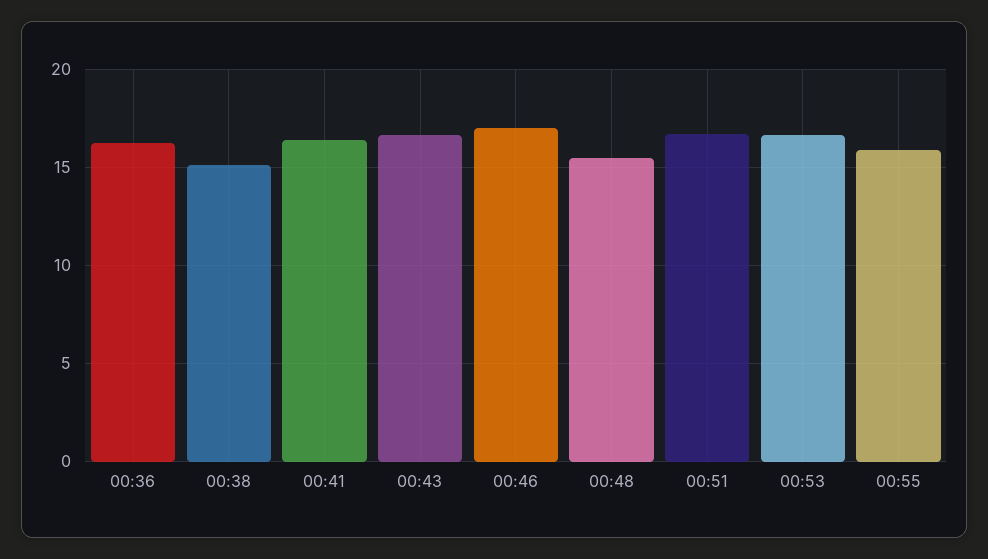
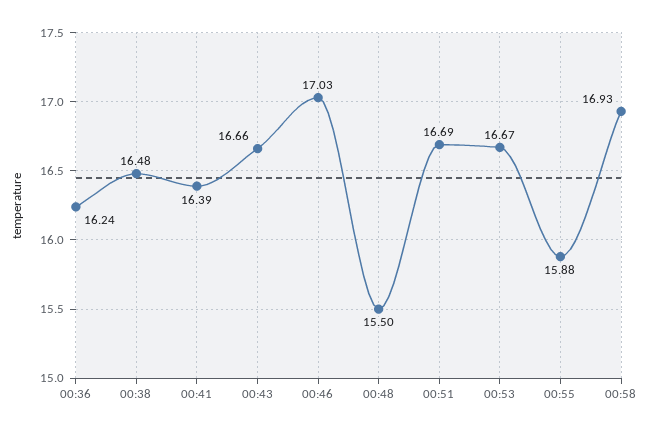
00:38: 15 -> 16.48
00:58: none -> 16.93

